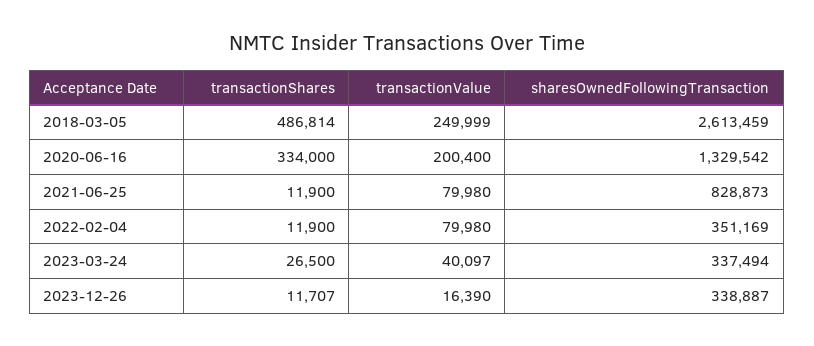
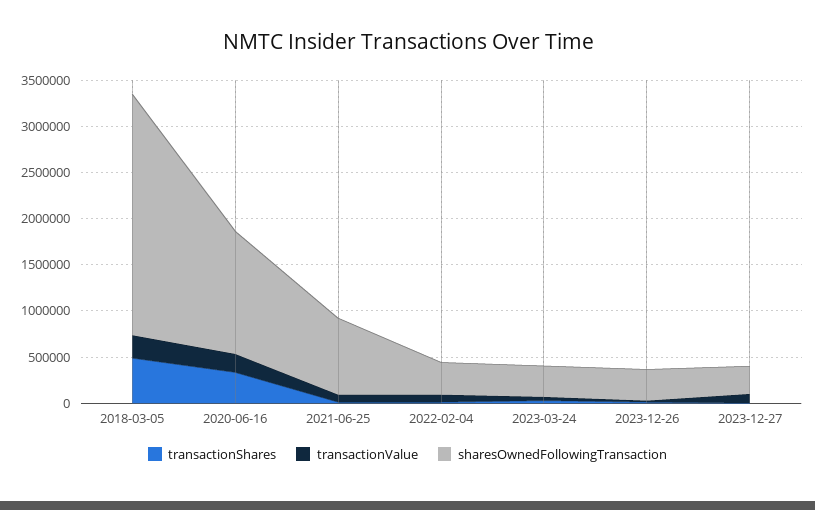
transactionShares, 2023-12-27: none -> 0
transactionValue, 2023-12-27: none -> 100000
sharesOwnedFollowingTransaction, 2023-12-27: none -> 300000

